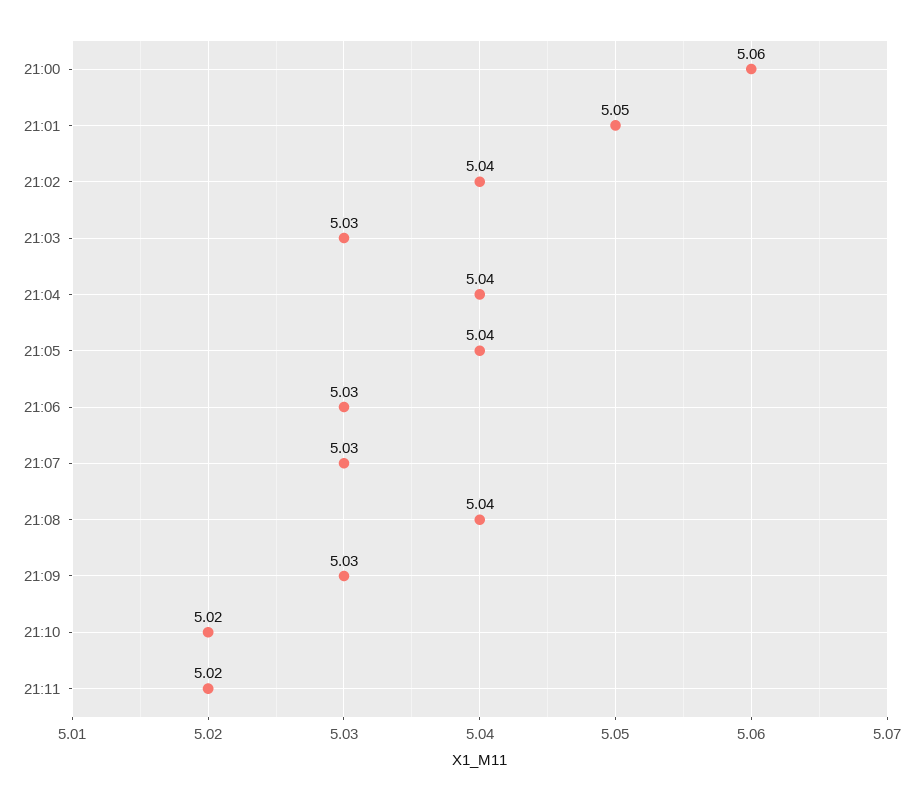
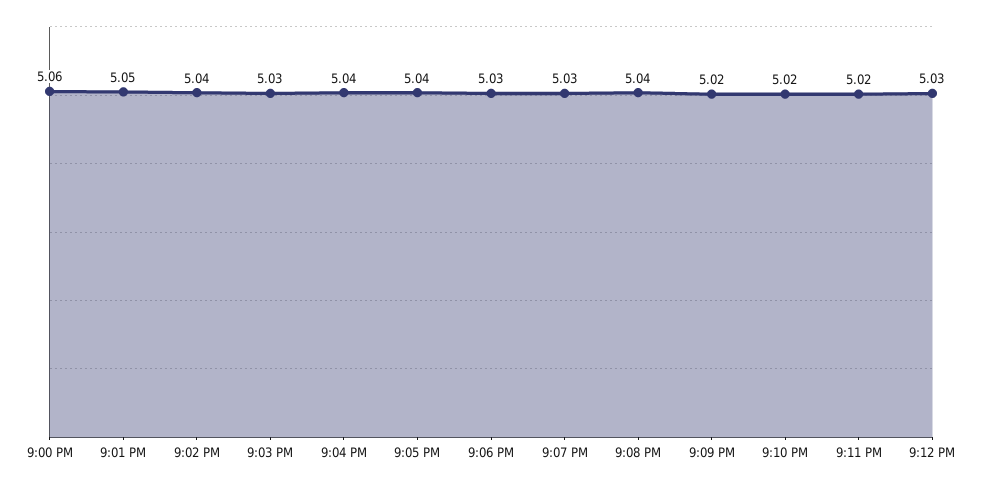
21:09: 5.03 -> 5.02
9:12 PM: none -> 5.03

